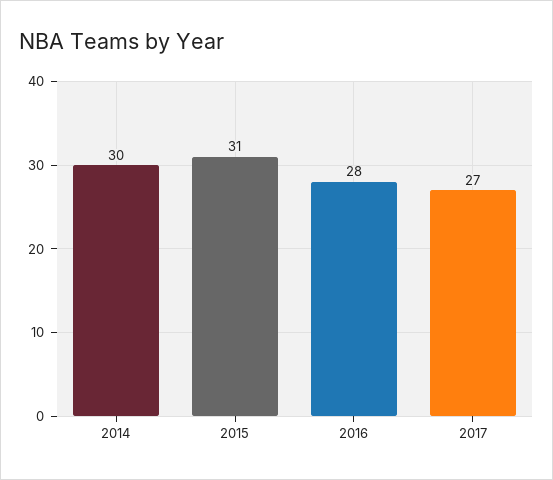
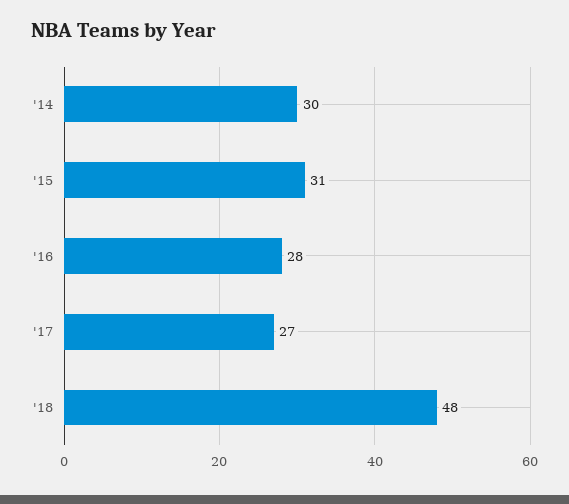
'18: none -> 48

